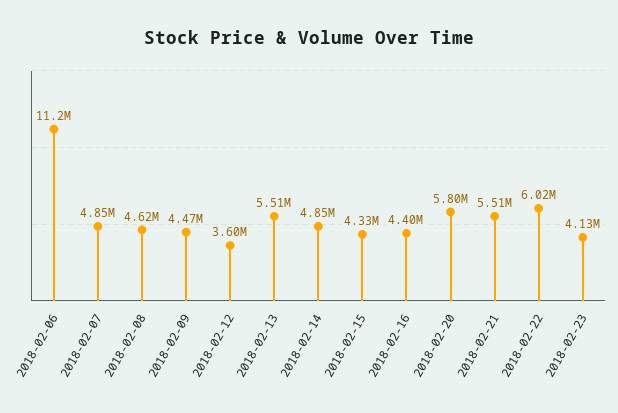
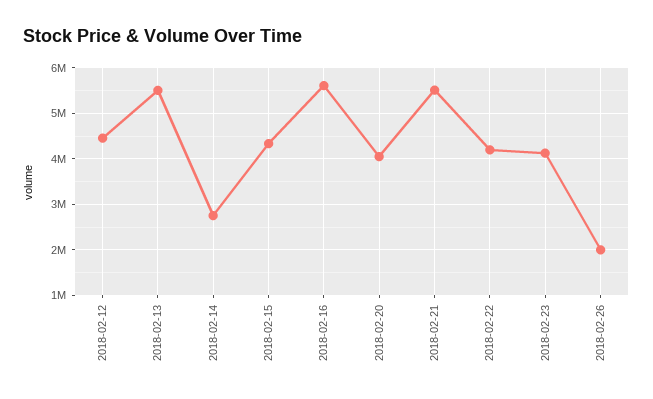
2018-02-06: 11200000 -> none
2018-02-07: 4850000 -> none
2018-02-08: 4620000 -> none
2018-02-09: 4470000 -> none
2018-02-12: 3600000 -> 4400000
2018-02-14: 4850000 -> 2800000
2018-02-16: 4400000 -> 5600000
2018-02-20: 5800000 -> 4000000
2018-02-22: 6020000 -> 4200000
2018-02-26: none -> 2000000

